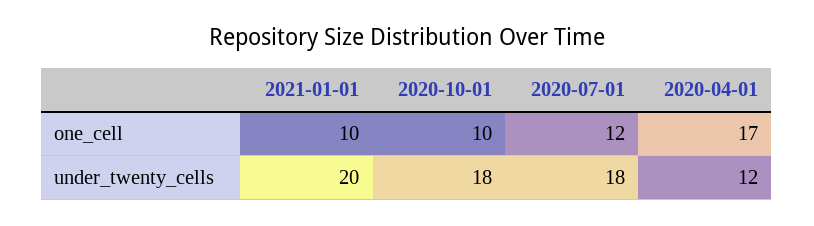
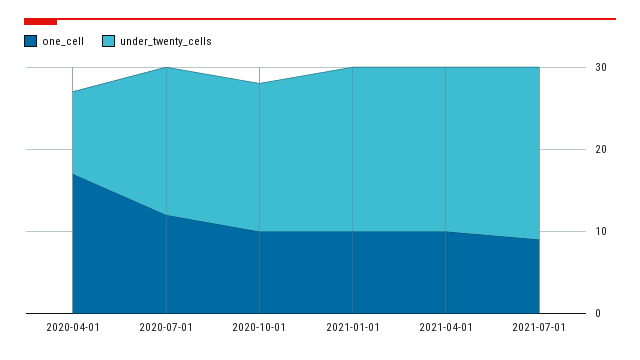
under_twenty_cells, 2020-04-01: 12 -> 10
one_cell, 2021-04-01: none -> 10
under_twenty_cells, 2021-04-01: none -> 20
one_cell, 2021-07-01: none -> 9
under_twenty_cells, 2021-07-01: none -> 21

